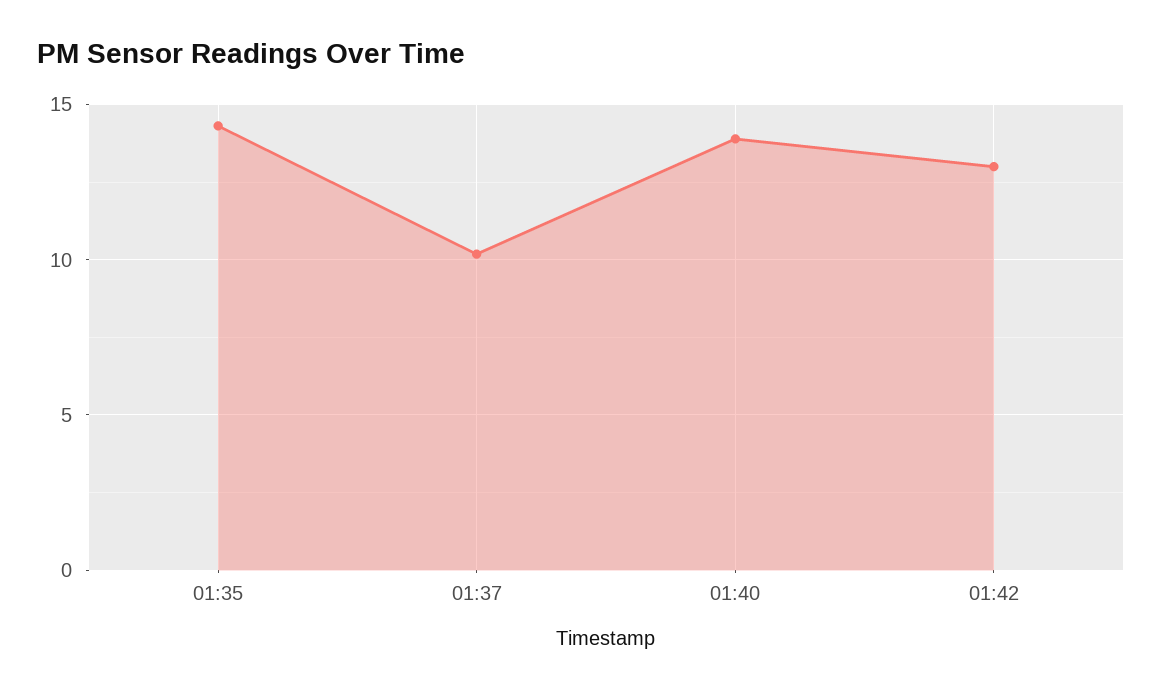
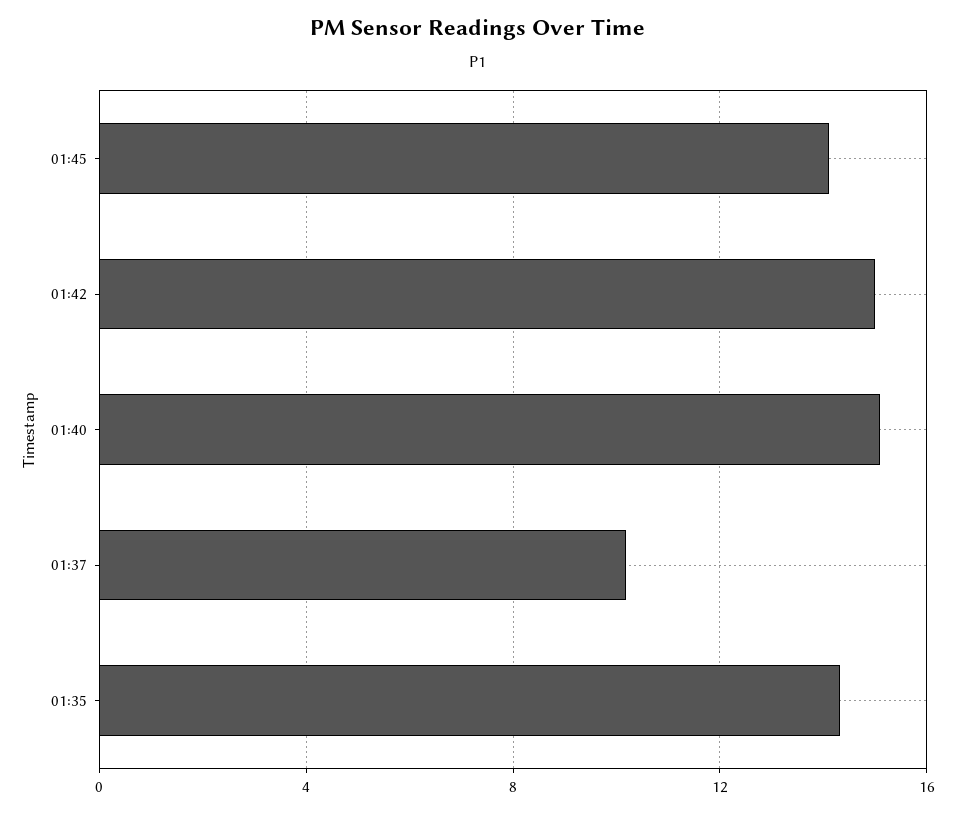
01:40: 14 -> 15
01:42: 13 -> 15
01:45: none -> 14

